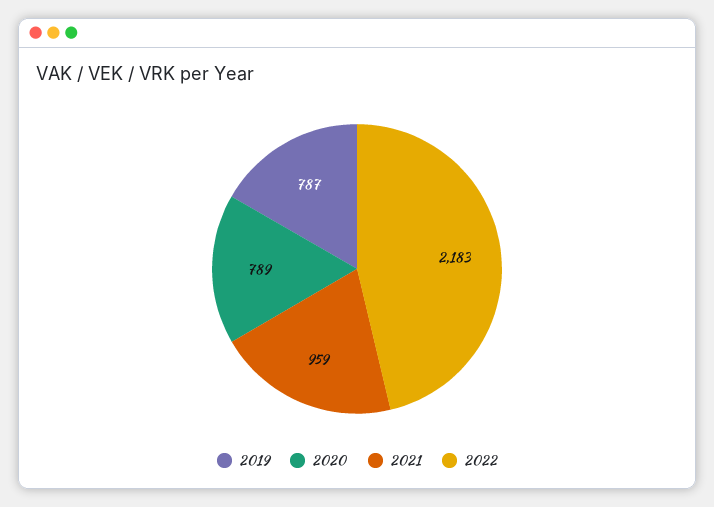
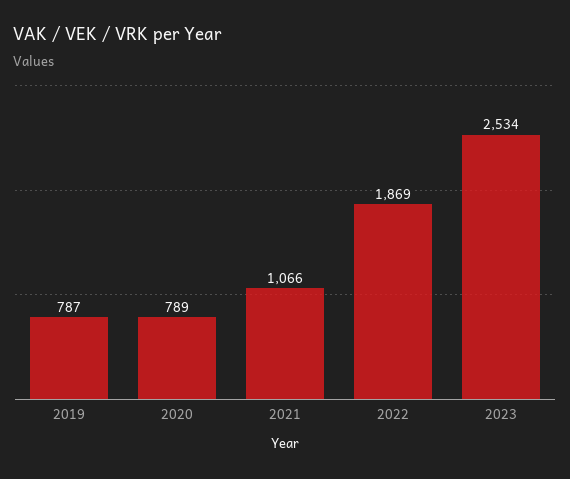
2021: 959 -> 1066
2022: 2183 -> 1869
2023: none -> 2534

